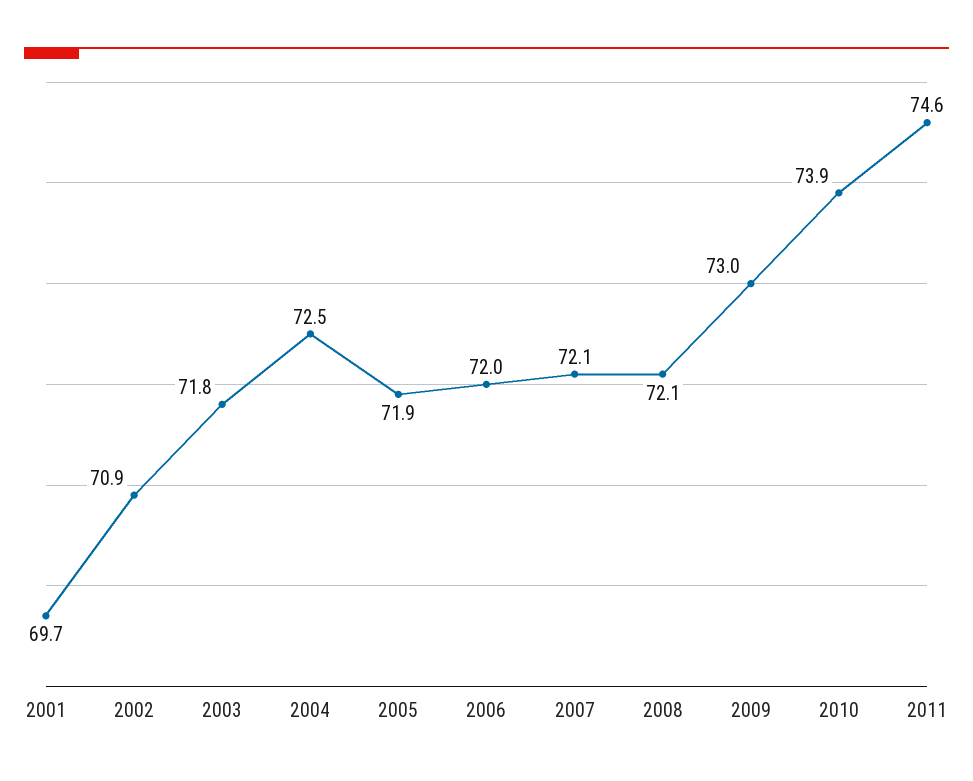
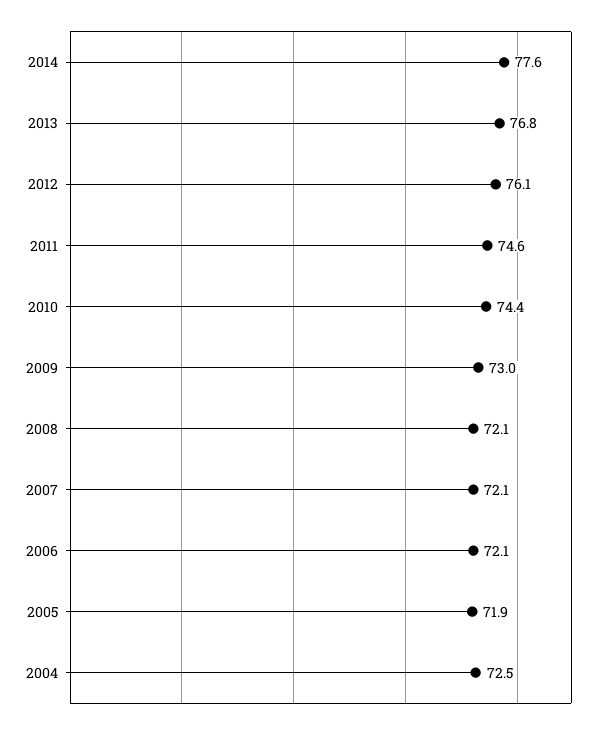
2001: 69.7 -> none
2002: 70.9 -> none
2003: 71.8 -> none
2006: 72 -> 72.1
2010: 73.9 -> 74.4
2014: none -> 77.6
2013: none -> 76.8
2012: none -> 76.1

